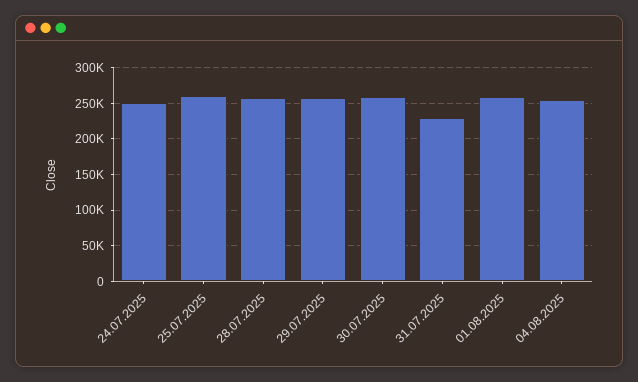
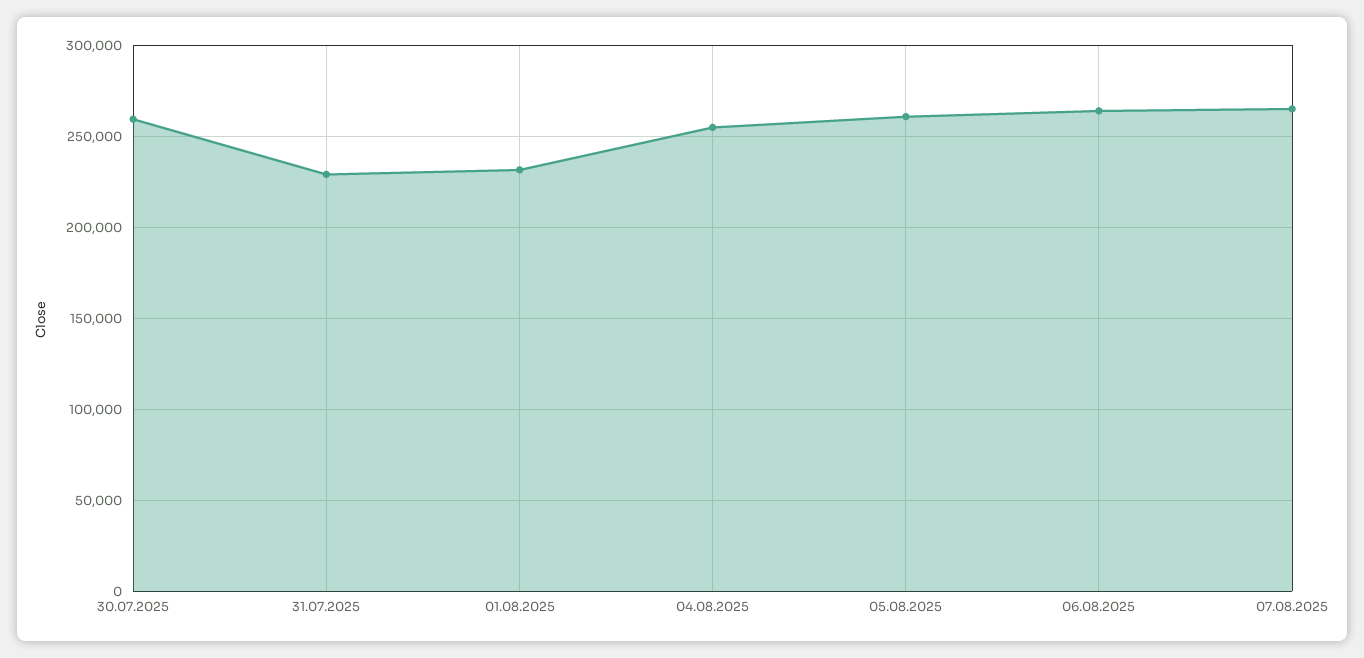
24.07.2025: 250000 -> none
25.07.2025: 260000 -> none
28.07.2025: 260000 -> none
29.07.2025: 260000 -> none
01.08.2025: 260000 -> 230000
05.08.2025: none -> 260000
06.08.2025: none -> 265000
07.08.2025: none -> 265000

